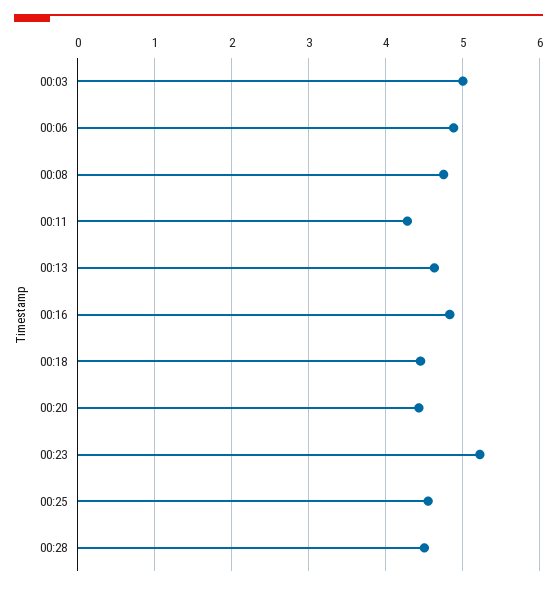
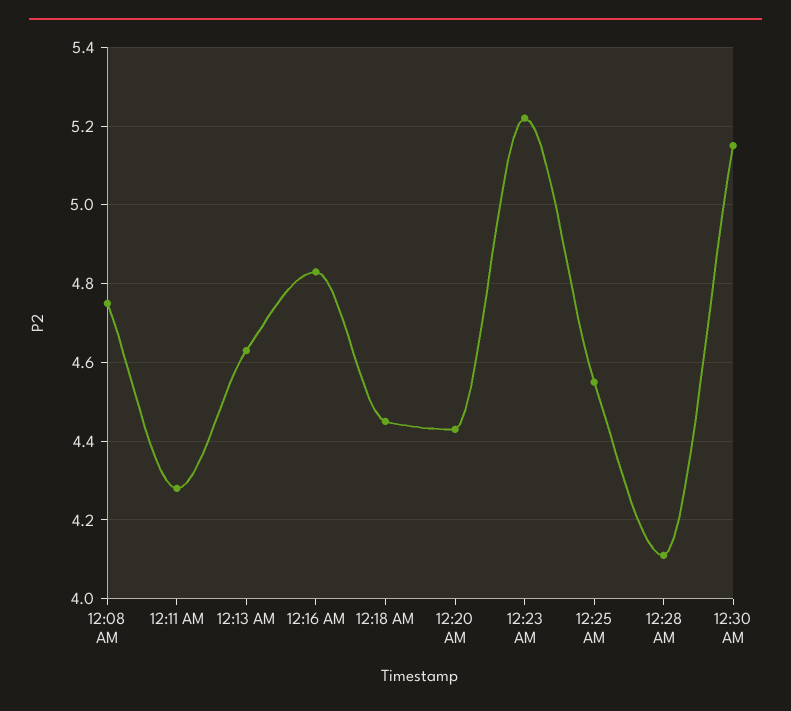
00:03: 5 -> none
00:06: 4.9 -> none
00:28: 4.5 -> 4.1
12:30 AM: none -> 5.15

